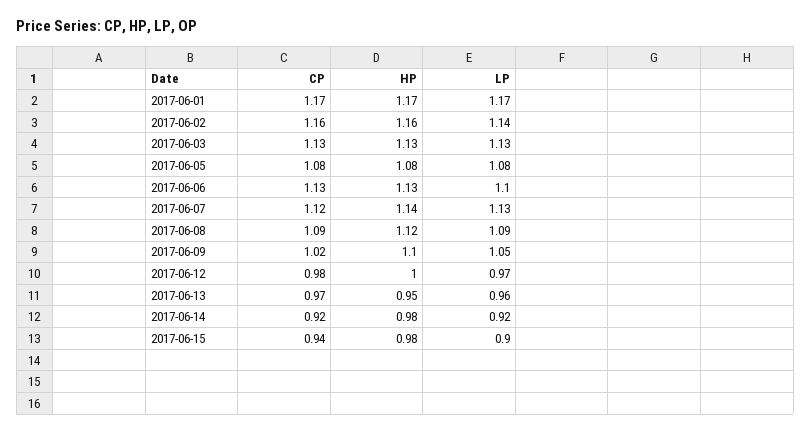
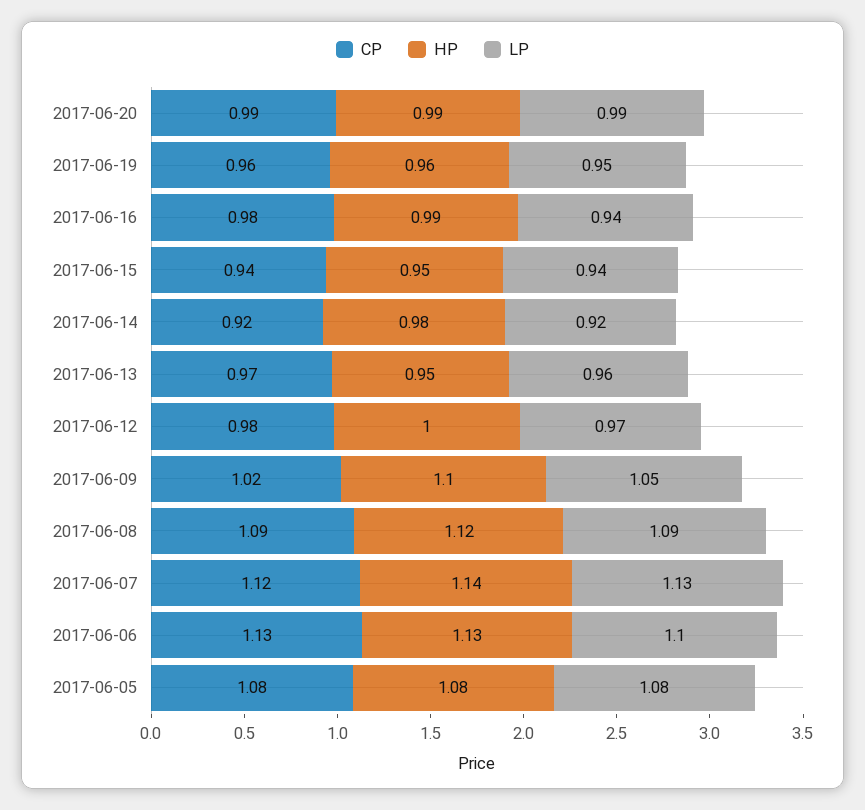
CP, 2017-06-01: 1.17 -> none
HP, 2017-06-01: 1.17 -> none
LP, 2017-06-01: 1.17 -> none
CP, 2017-06-02: 1.16 -> none
HP, 2017-06-02: 1.16 -> none
LP, 2017-06-02: 1.14 -> none
CP, 2017-06-03: 1.13 -> none
HP, 2017-06-03: 1.13 -> none
LP, 2017-06-03: 1.13 -> none
HP, 2017-06-15: 0.98 -> 0.95
LP, 2017-06-15: 0.9 -> 0.94
CP, 2017-06-20: none -> 0.99
HP, 2017-06-20: none -> 0.99
LP, 2017-06-20: none -> 0.99
CP, 2017-06-19: none -> 0.96
HP, 2017-06-19: none -> 0.96
LP, 2017-06-19: none -> 0.95
CP, 2017-06-16: none -> 0.98
HP, 2017-06-16: none -> 0.99
LP, 2017-06-16: none -> 0.94

